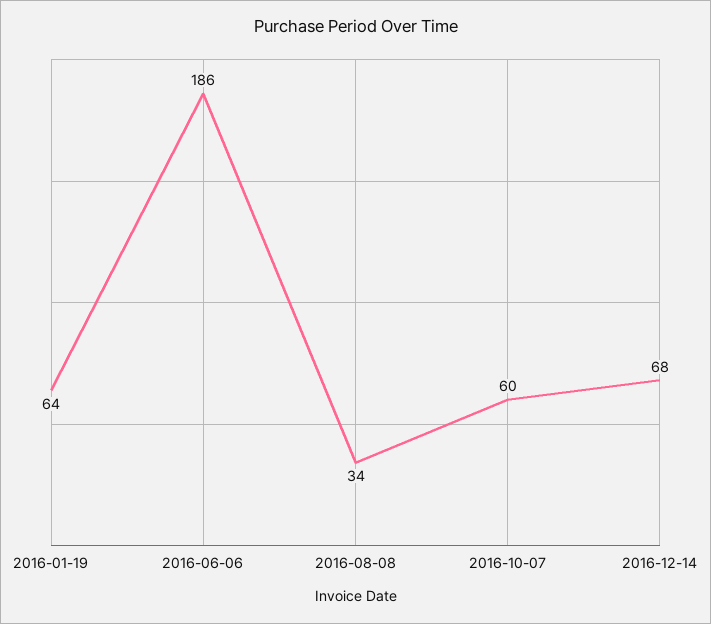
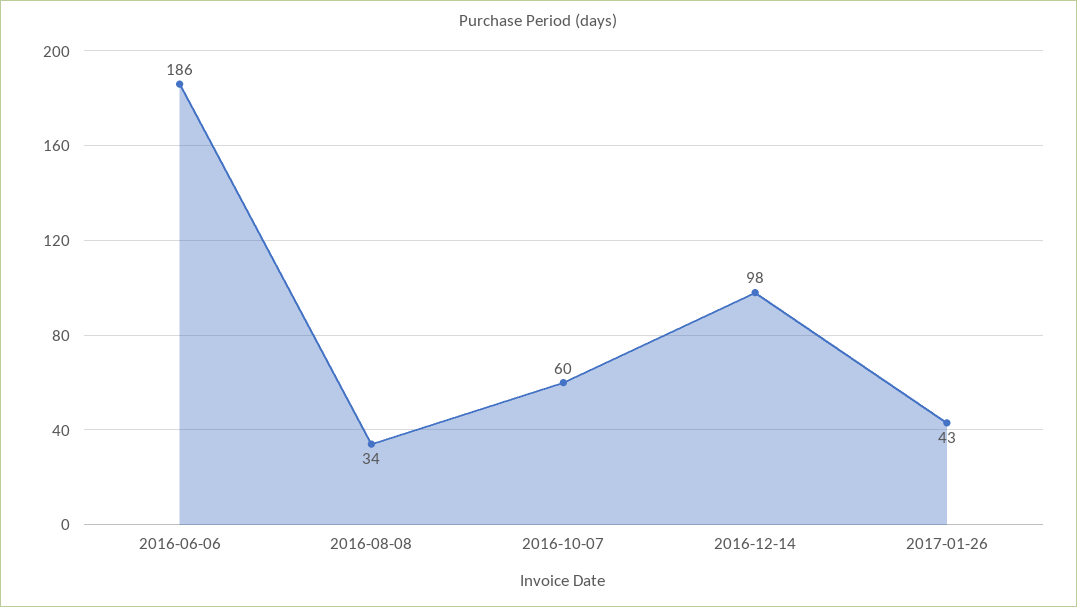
2016-01-19: 64 -> none
2016-12-14: 68 -> 98
2017-01-26: none -> 43

